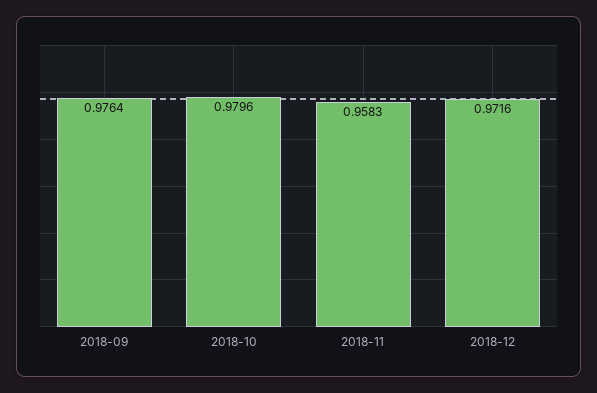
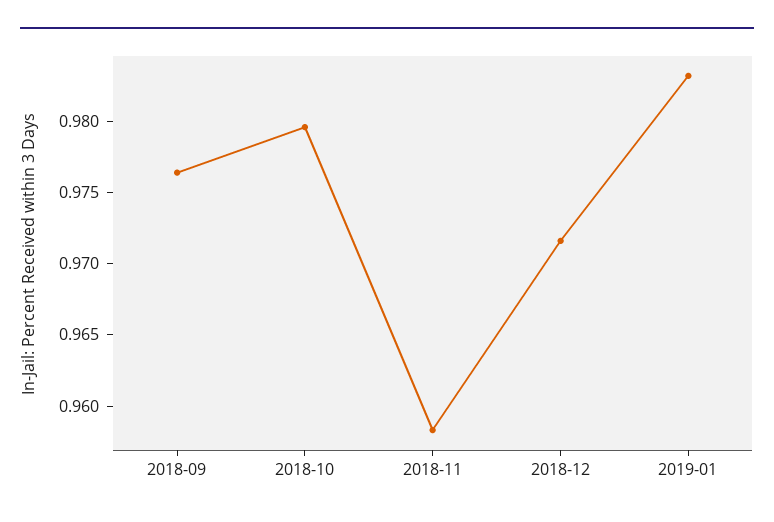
2019-01: none -> 0.983

